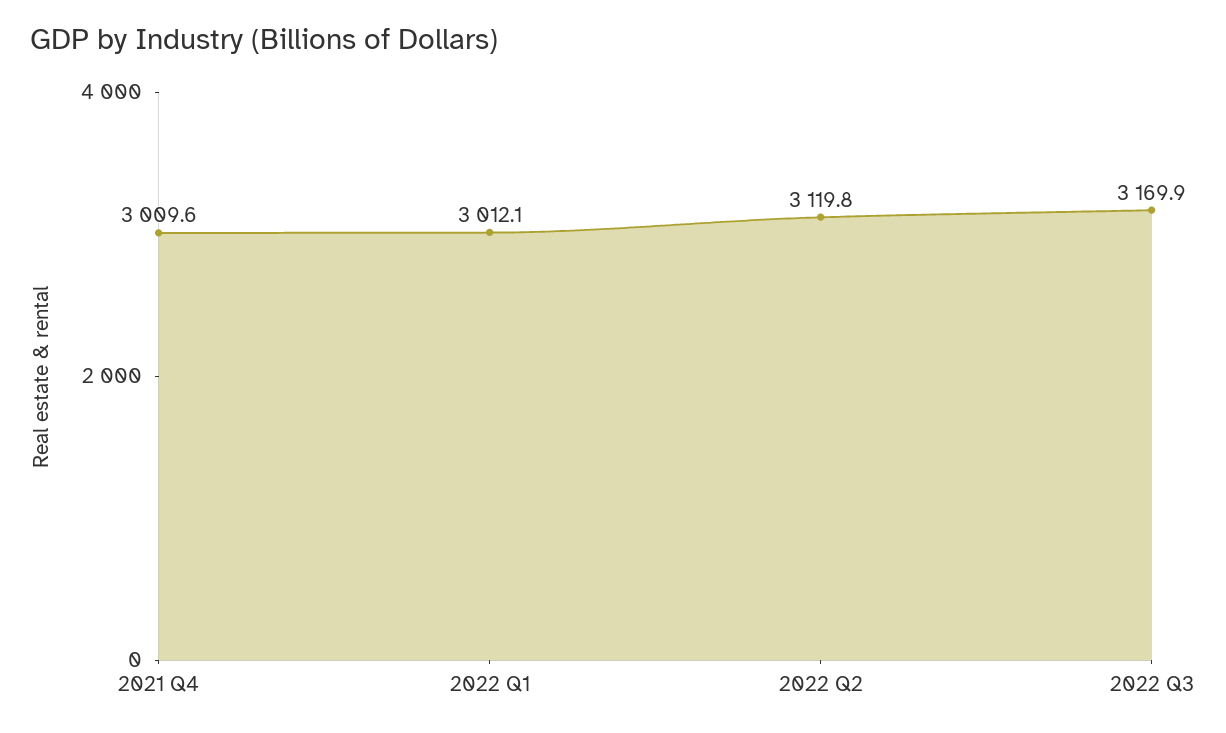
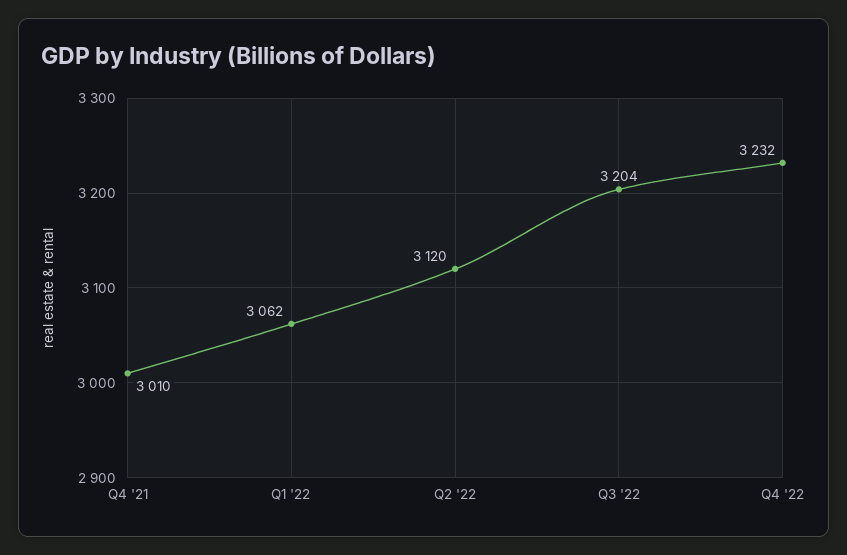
2022 Q1: 3012.1 -> 3062
2022 Q3: 3169.9 -> 3204
Q4 '22: none -> 3232

